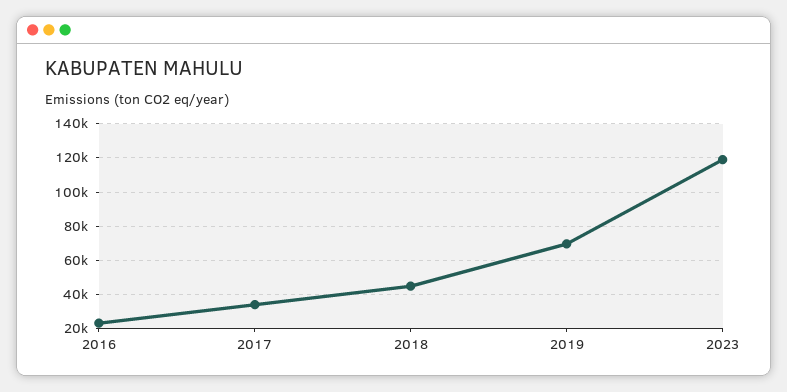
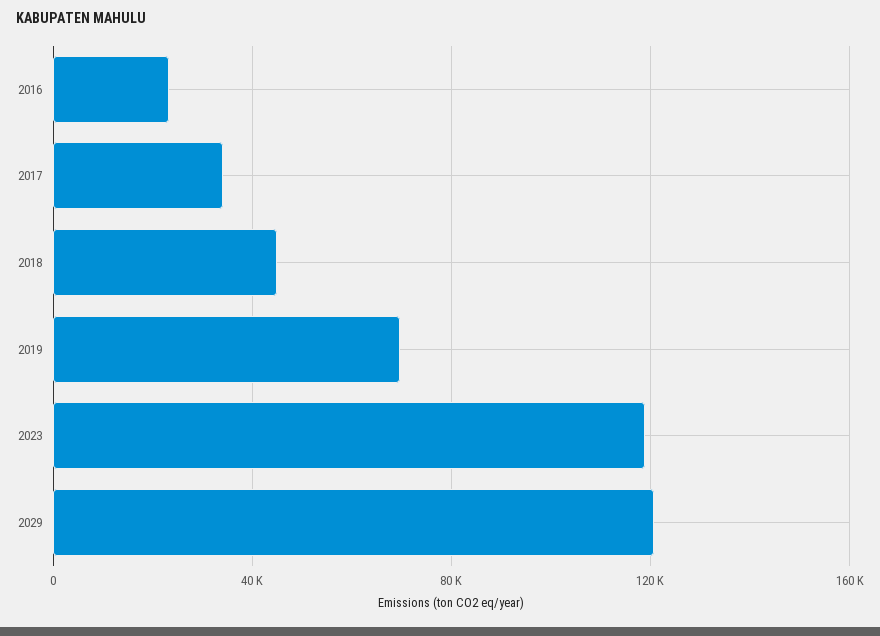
2029: none -> 120000

